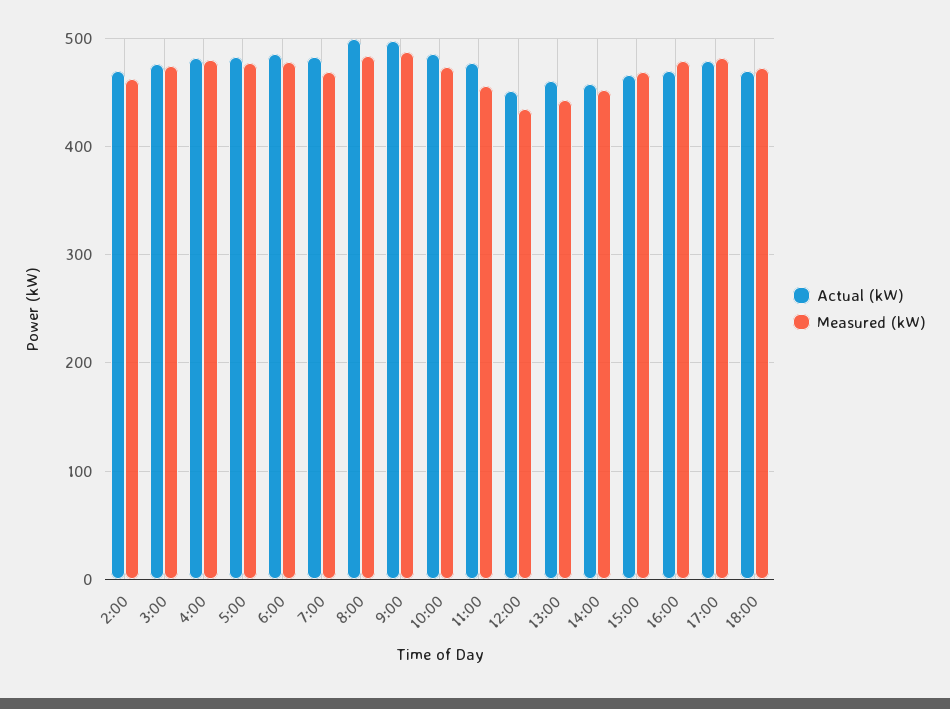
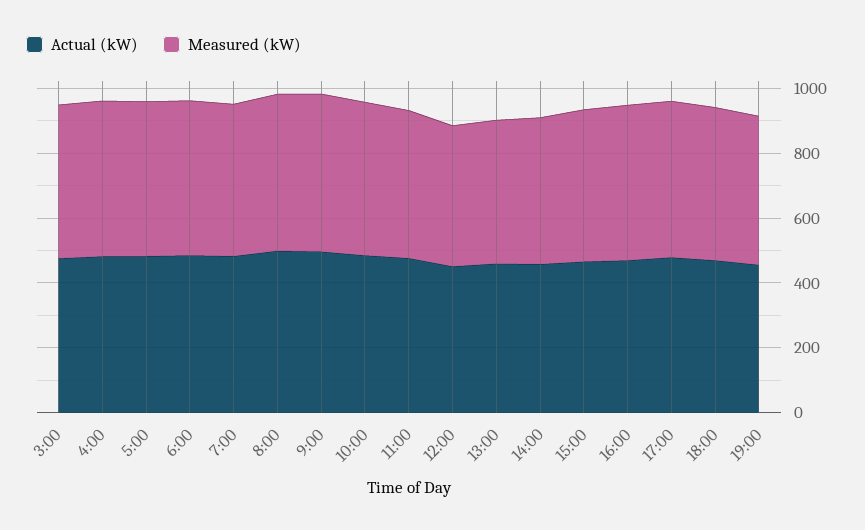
Actual (kW), 2:00: 470 -> none
Measured (kW), 2:00: 460 -> none
Actual (kW), 19:00: none -> 450
Measured (kW), 19:00: none -> 450

